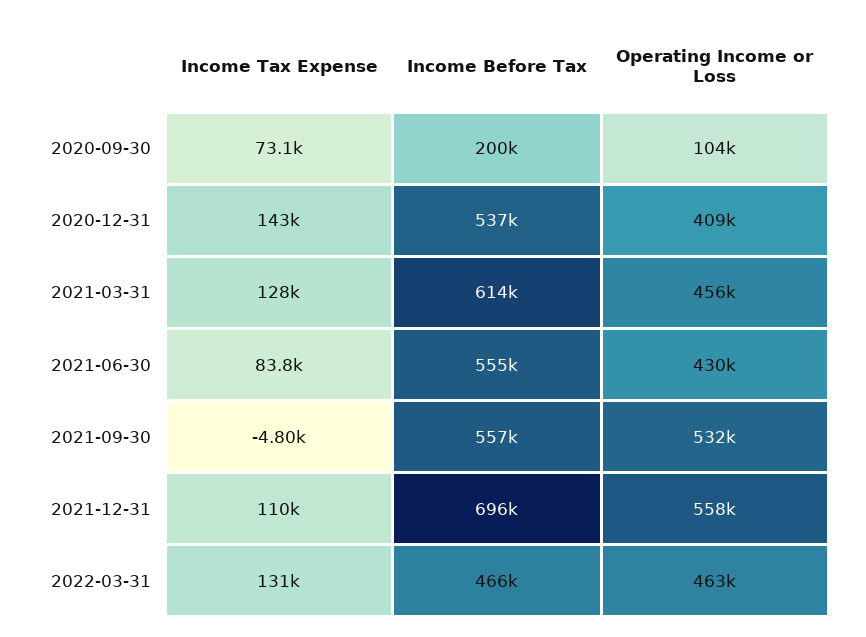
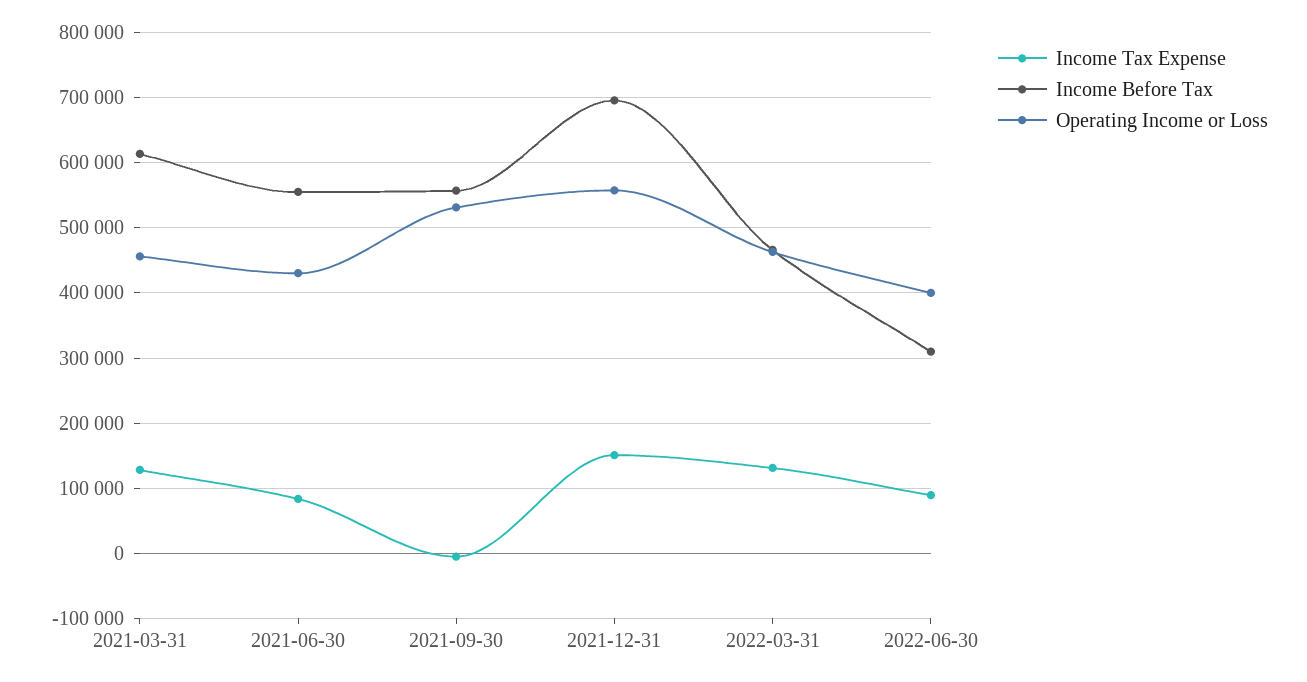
Income Tax Expense, 2020-09-30: 73100 -> none
Income Before Tax, 2020-09-30: 200000 -> none
Operating Income or Loss, 2020-09-30: 104000 -> none
Income Tax Expense, 2020-12-31: 143000 -> none
Income Before Tax, 2020-12-31: 537000 -> none
Operating Income or Loss, 2020-12-31: 409000 -> none
Income Tax Expense, 2021-12-31: 110000 -> 150000
Income Tax Expense, 2022-06-30: none -> 90000
Income Before Tax, 2022-06-30: none -> 310000
Operating Income or Loss, 2022-06-30: none -> 400000

